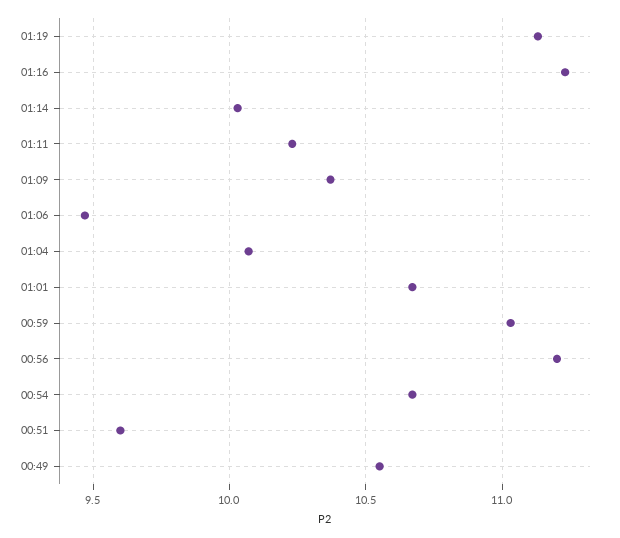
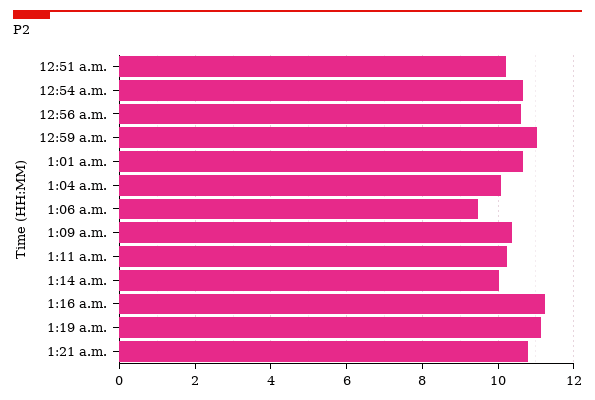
00:56: 11.2 -> 10.6
00:51: 9.6 -> 10.2
00:49: 10.55 -> none
1:21 a.m.: none -> 10.8

